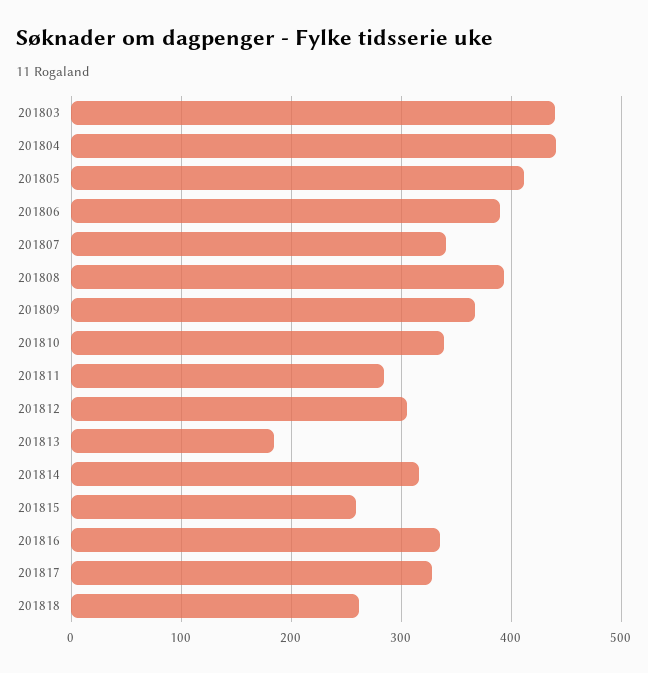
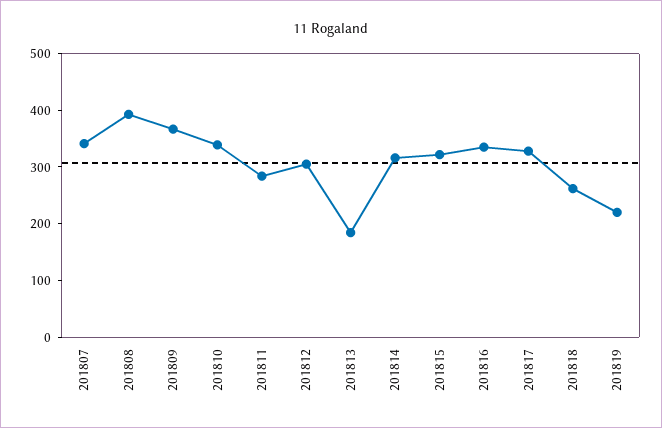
201803: 440 -> none
201804: 440 -> none
201805: 410 -> none
201806: 390 -> none
201815: 260 -> 320
201819: none -> 220

